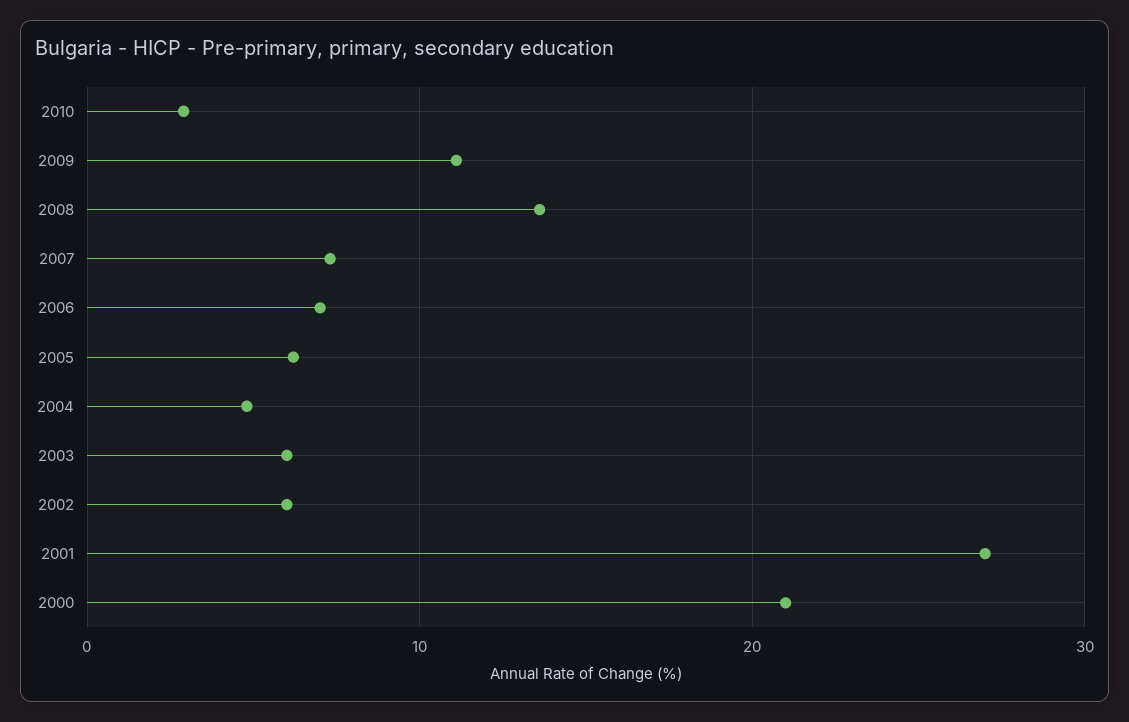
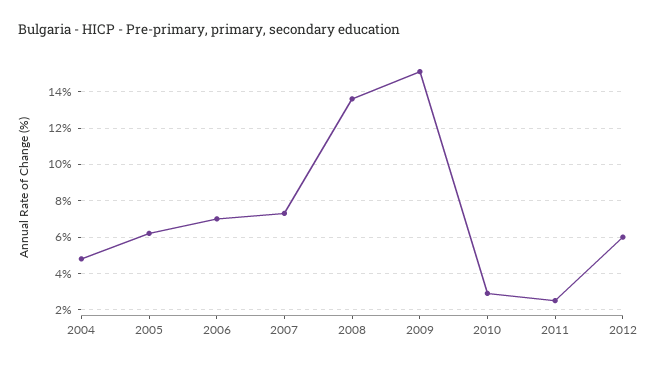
2009: 11 -> 15
2003: 6 -> none
2002: 6 -> none
2001: 27 -> none
2000: 21 -> none
2011: none -> 2.5
2012: none -> 6

